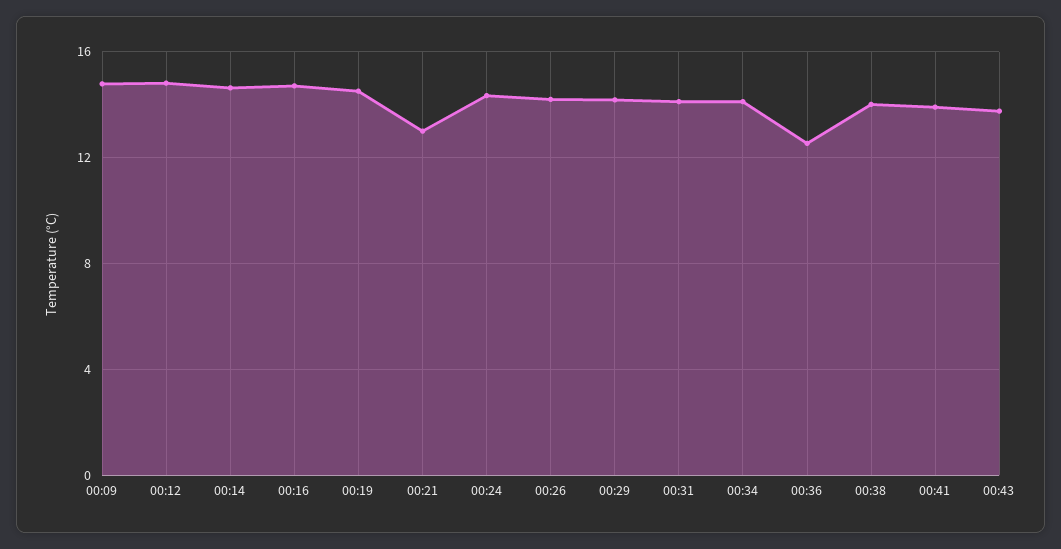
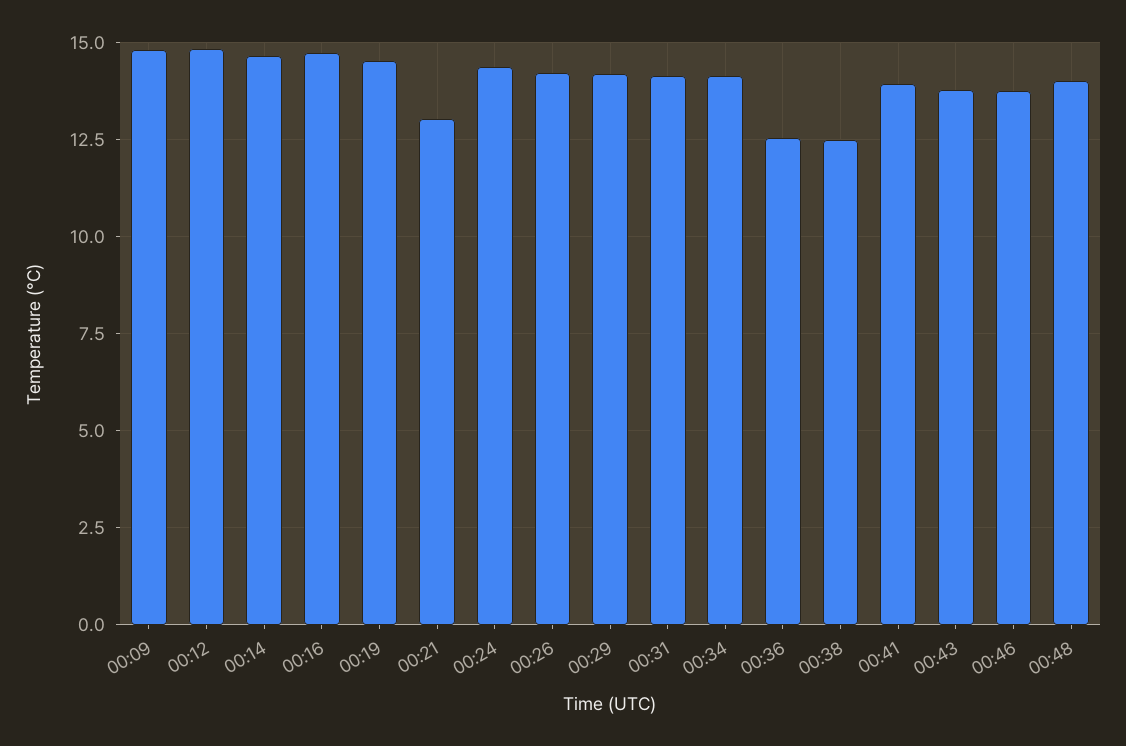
00:38: 14 -> 12.5
00:46: none -> 13.75
00:48: none -> 14

